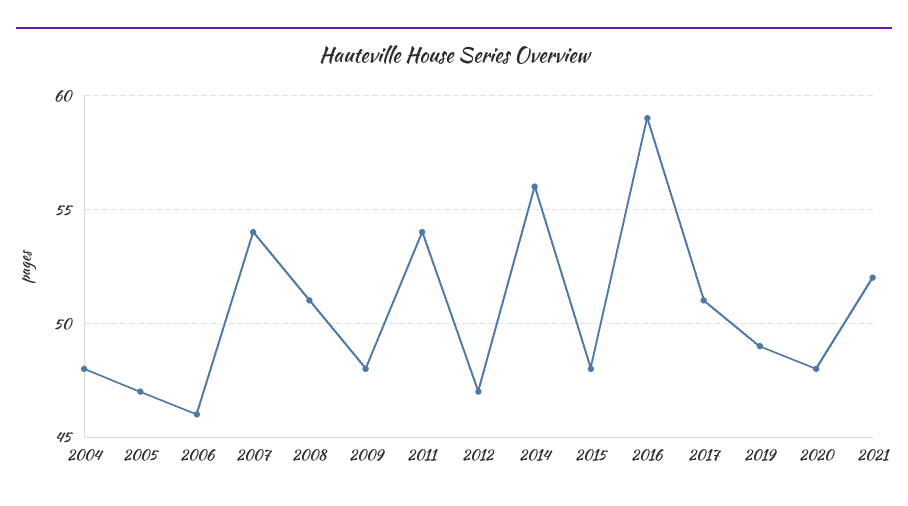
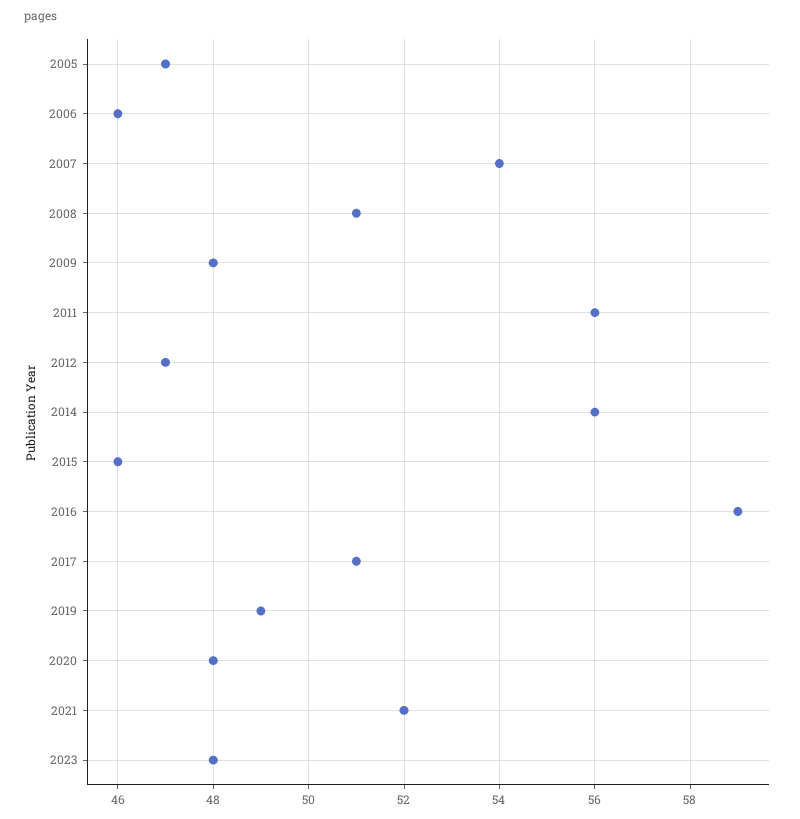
2004: 48 -> none
2011: 54 -> 56
2015: 48 -> 46
2023: none -> 48

